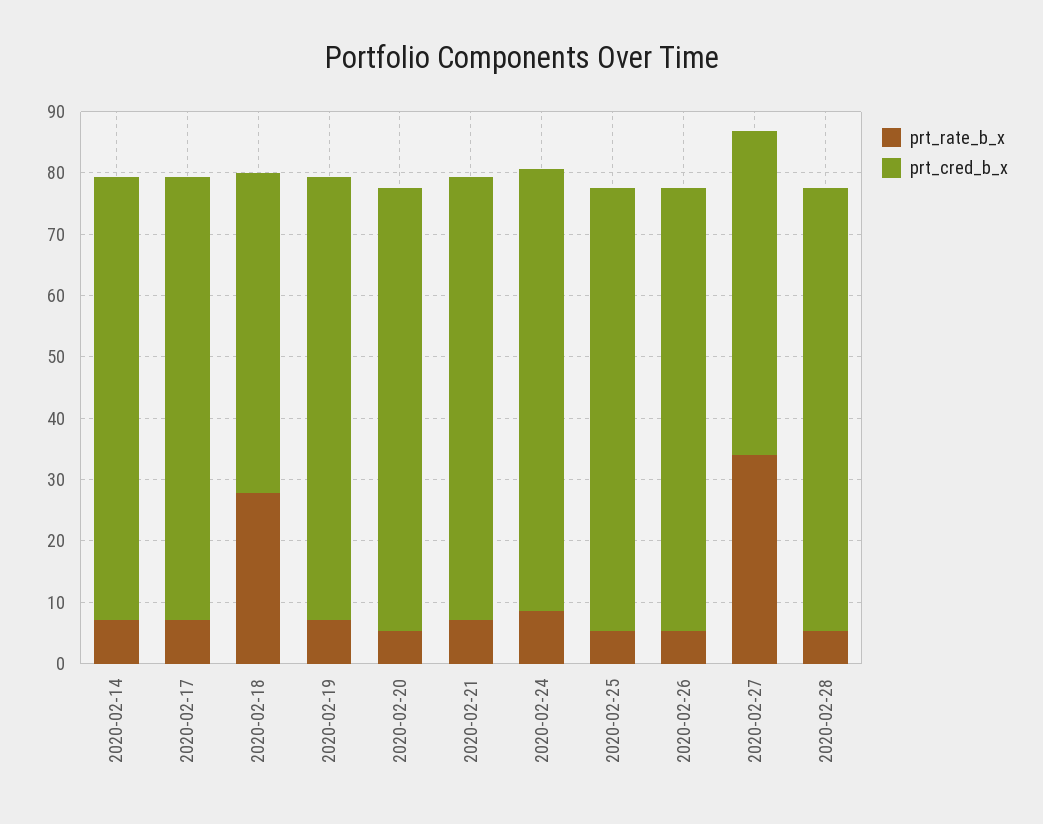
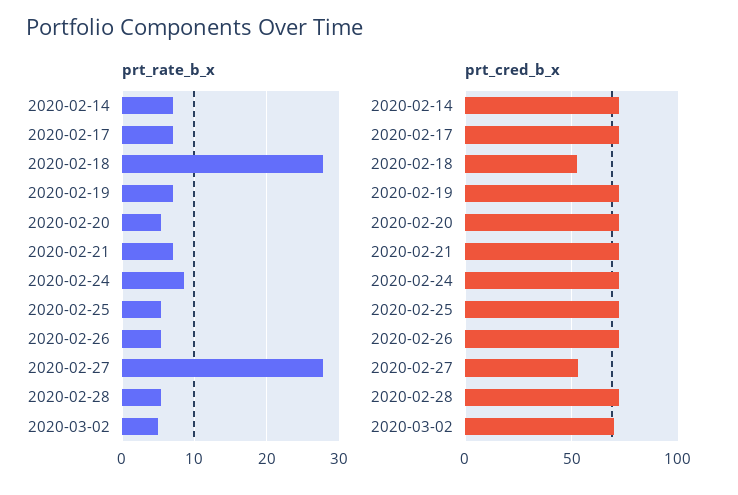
prt_rate_b_x, 2020-02-27: 34 -> 28
prt_rate_b_x, 2020-03-02: none -> 5
prt_cred_b_x, 2020-03-02: none -> 70

